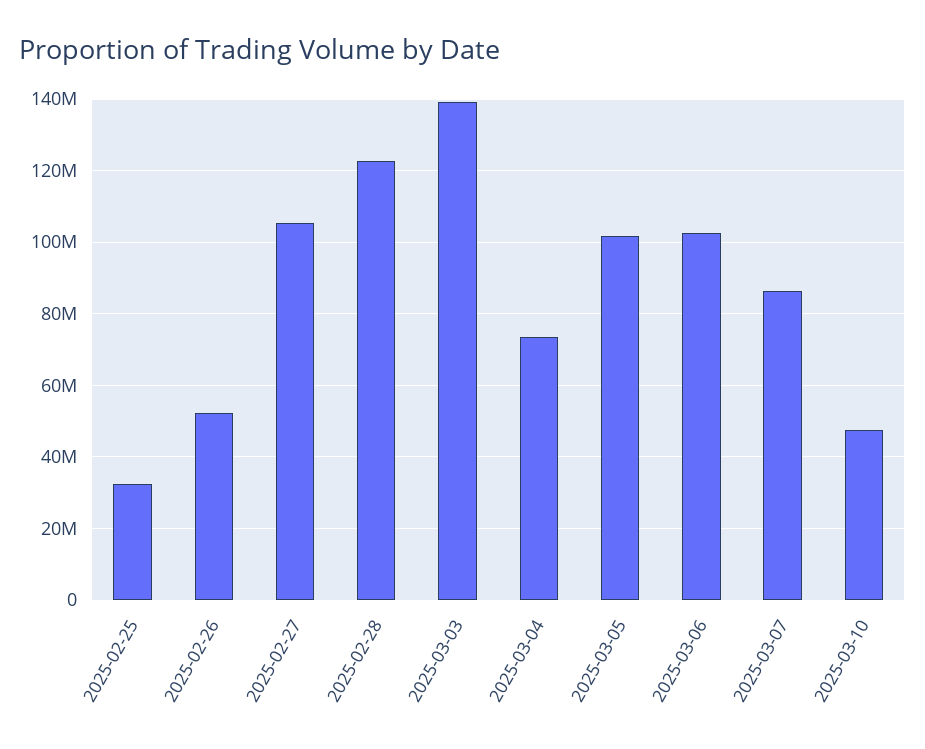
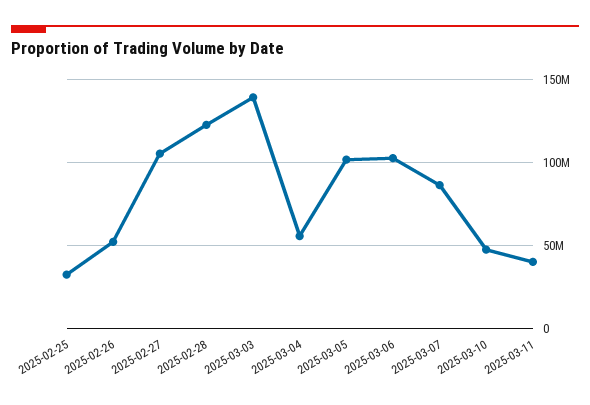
2025-03-04: 74000000 -> 55000000
2025-03-11: none -> 40000000

